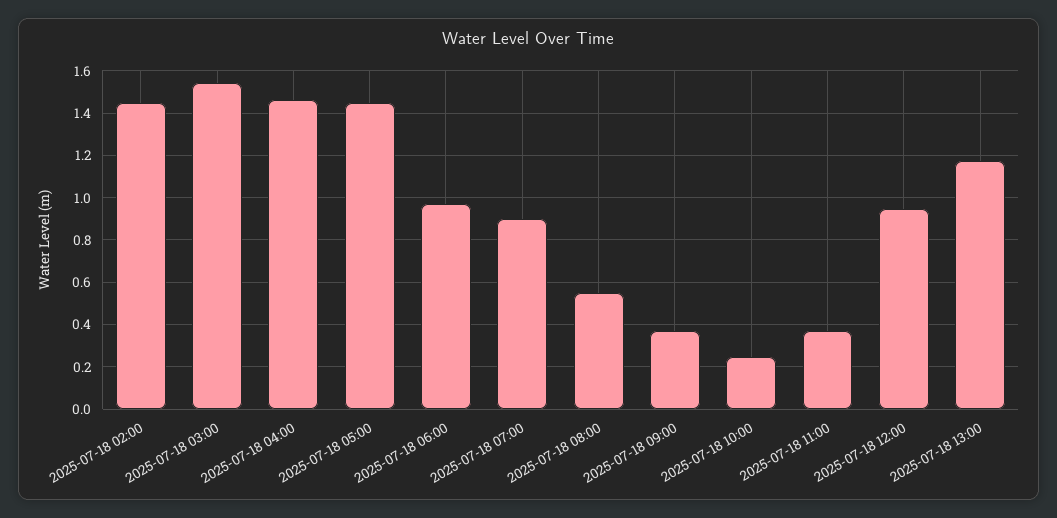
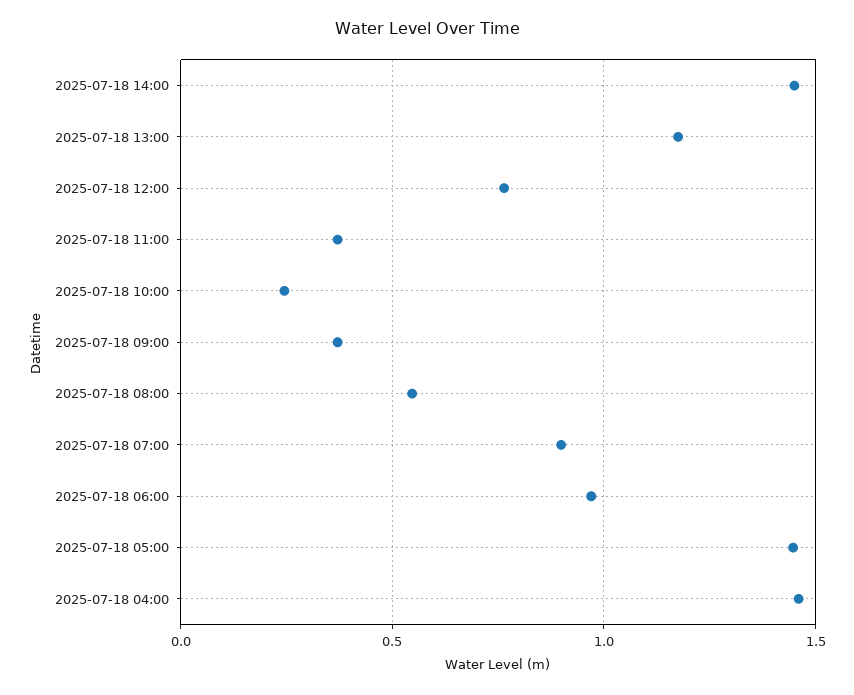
2025-07-18 02:00: 1.45 -> none
2025-07-18 03:00: 1.55 -> none
2025-07-18 12:00: 0.95 -> 0.75
2025-07-18 14:00: none -> 1.45

